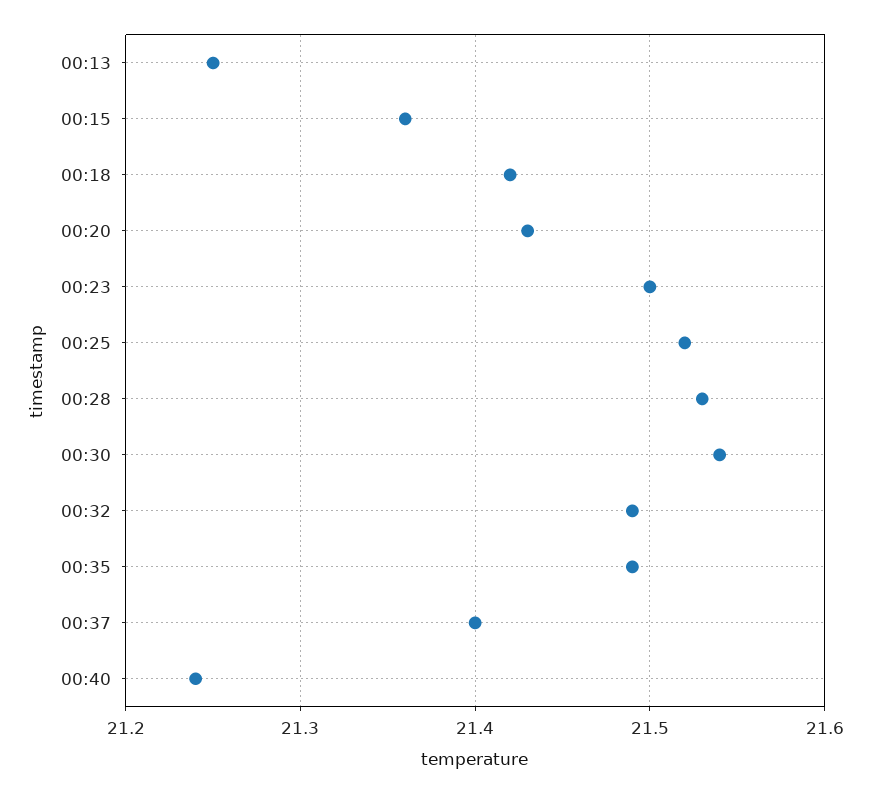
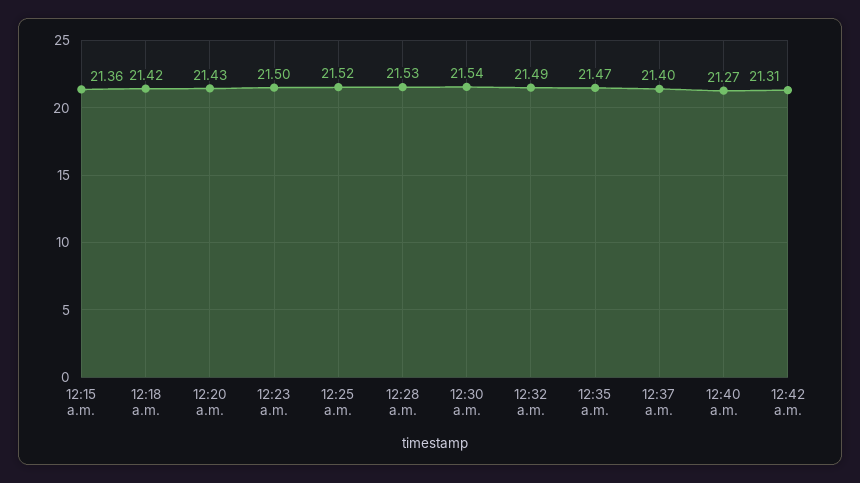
00:13: 21.25 -> none
00:35: 21.49 -> 21.47
00:40: 21.24 -> 21.27
12:42 a.m.: none -> 21.31

